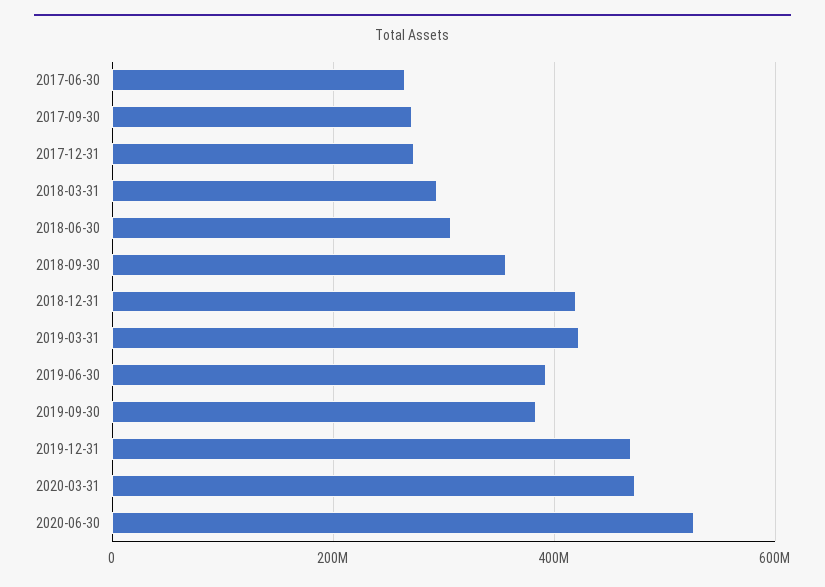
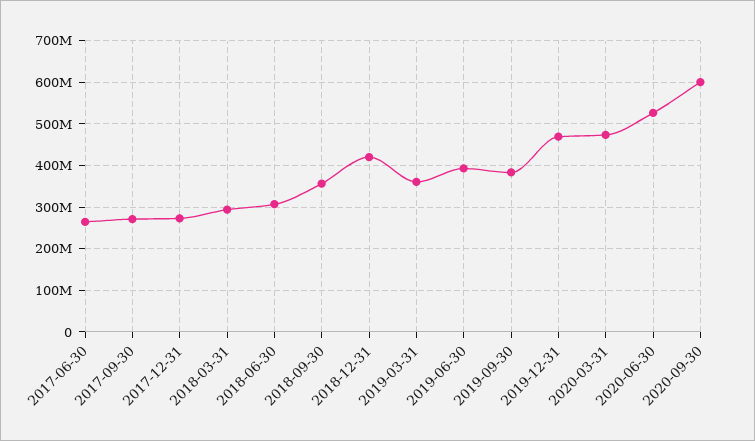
2019-03-31: 420000000 -> 360000000
2020-09-30: none -> 600000000

